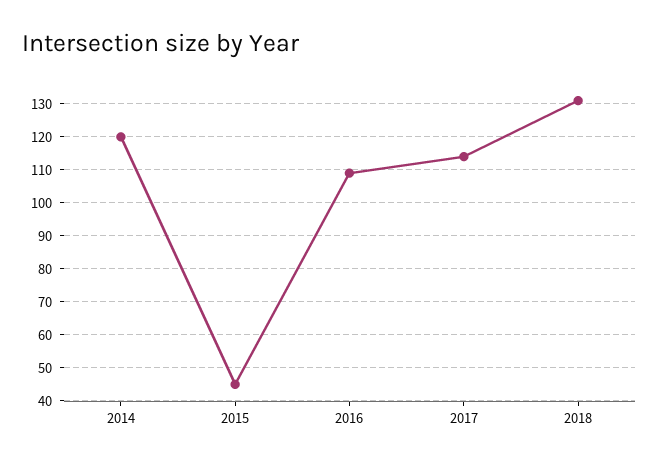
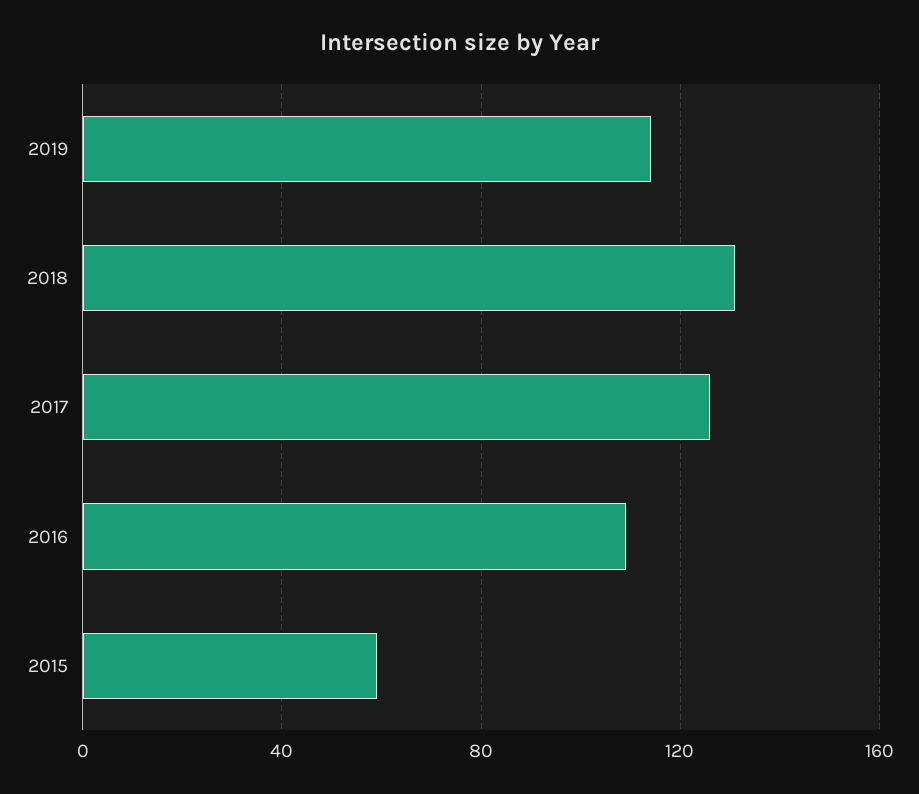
2014: 120 -> none
2015: 45 -> 60
2017: 115 -> 125
2019: none -> 115

